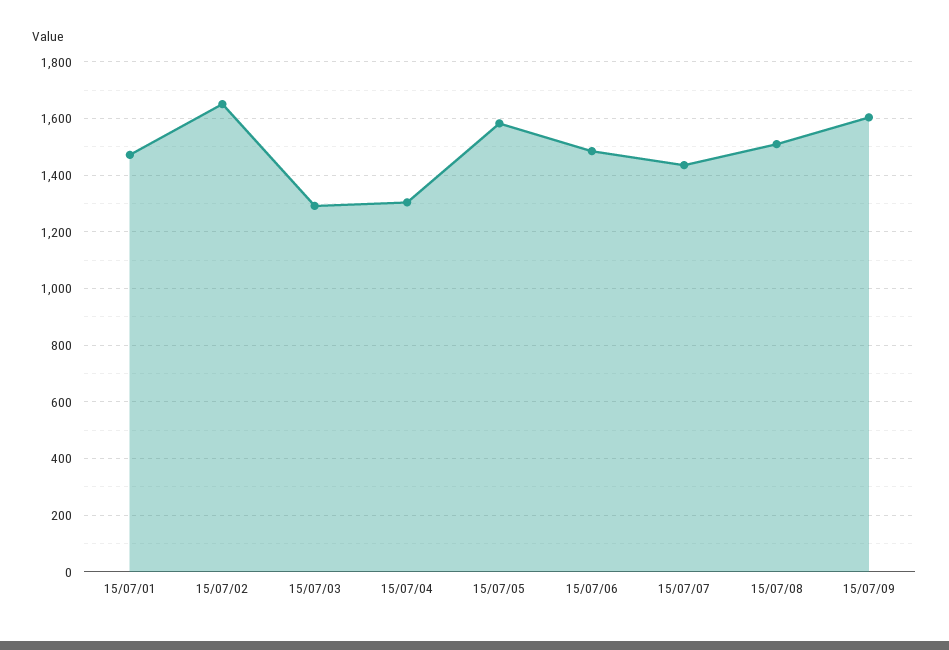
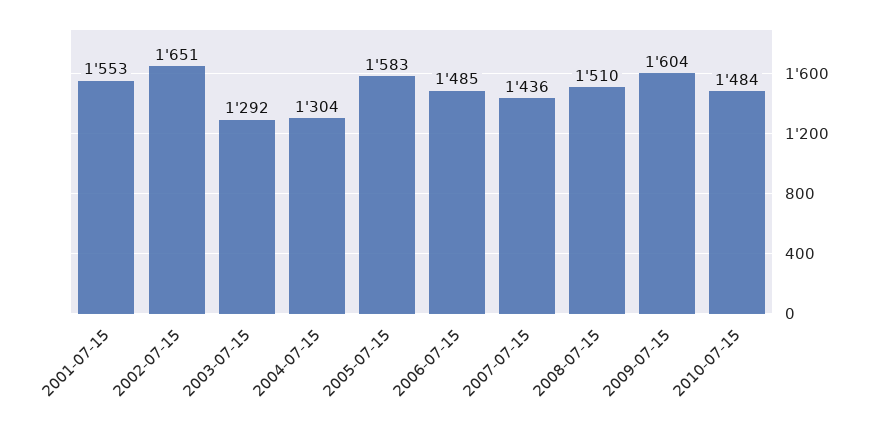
15/07/01: 1475 -> 1553
2010-07-15: none -> 1484

